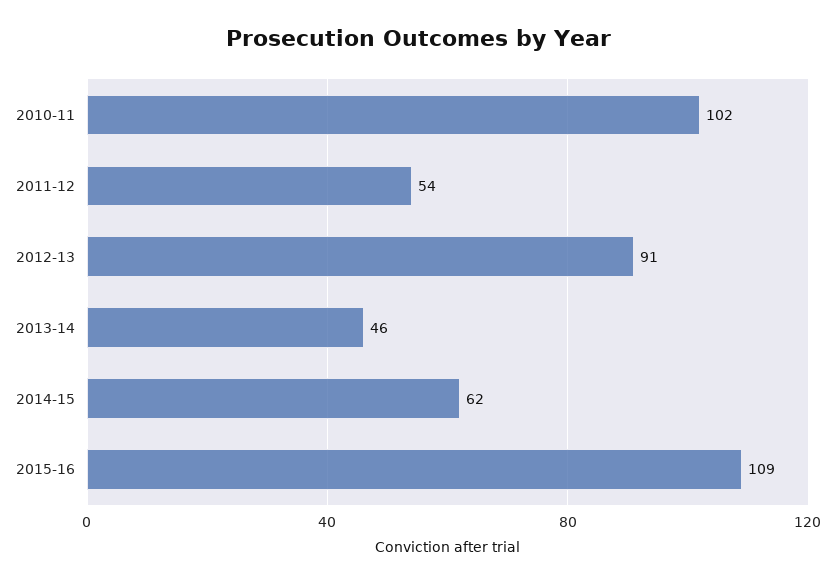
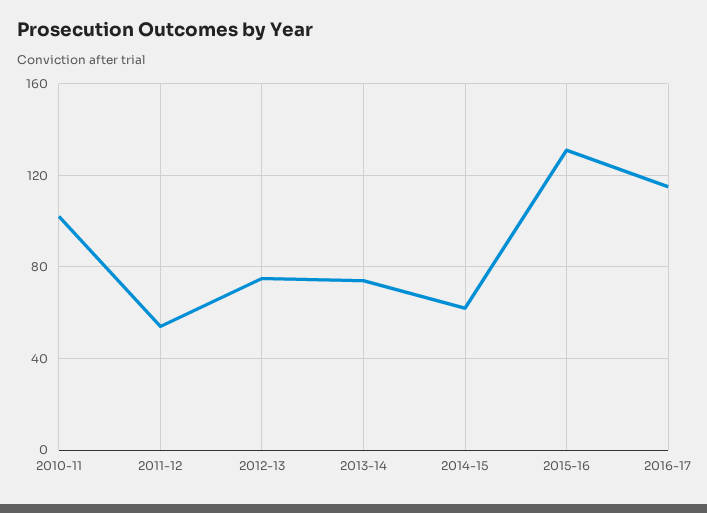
2012-13: 91 -> 75
2013-14: 46 -> 75
2015-16: 109 -> 130
2016-17: none -> 115

